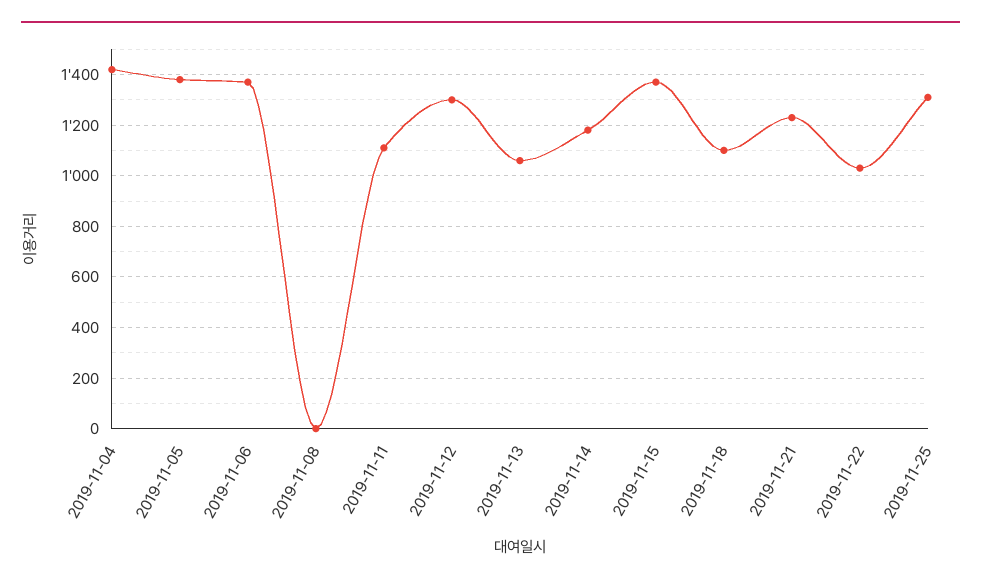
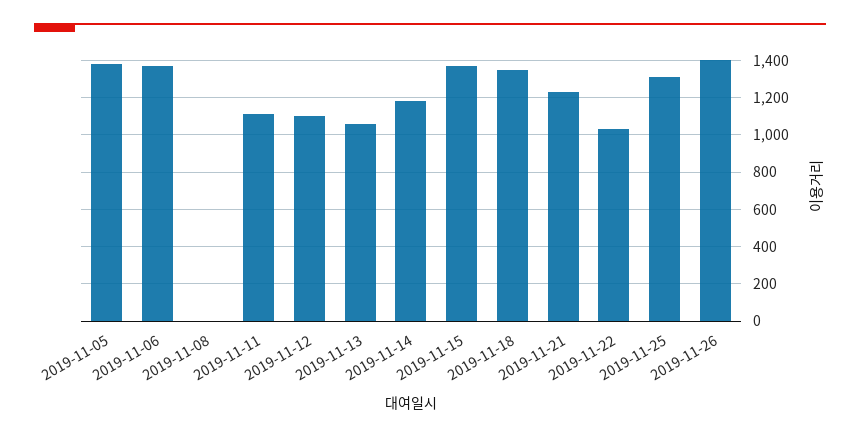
2019-11-04: 1425 -> none
2019-11-12: 1300 -> 1100
2019-11-18: 1100 -> 1350
2019-11-26: none -> 1400

